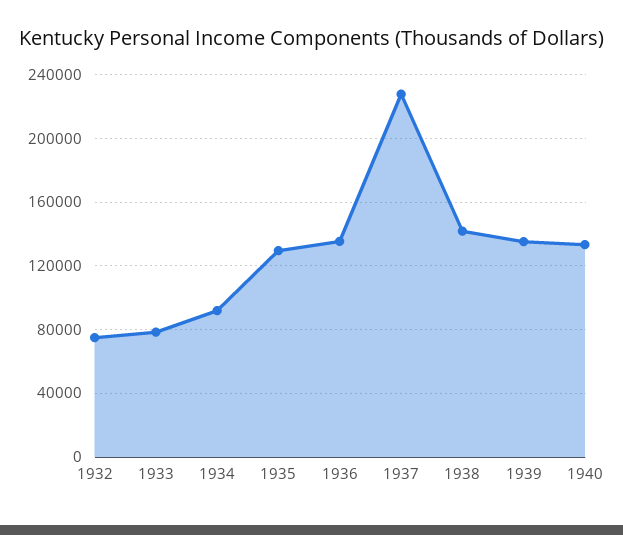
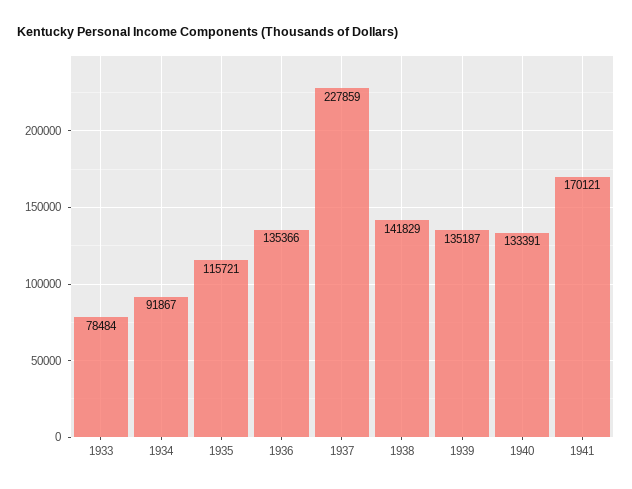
1932: 75000 -> none
1935: 130000 -> 115721
1941: none -> 170121

